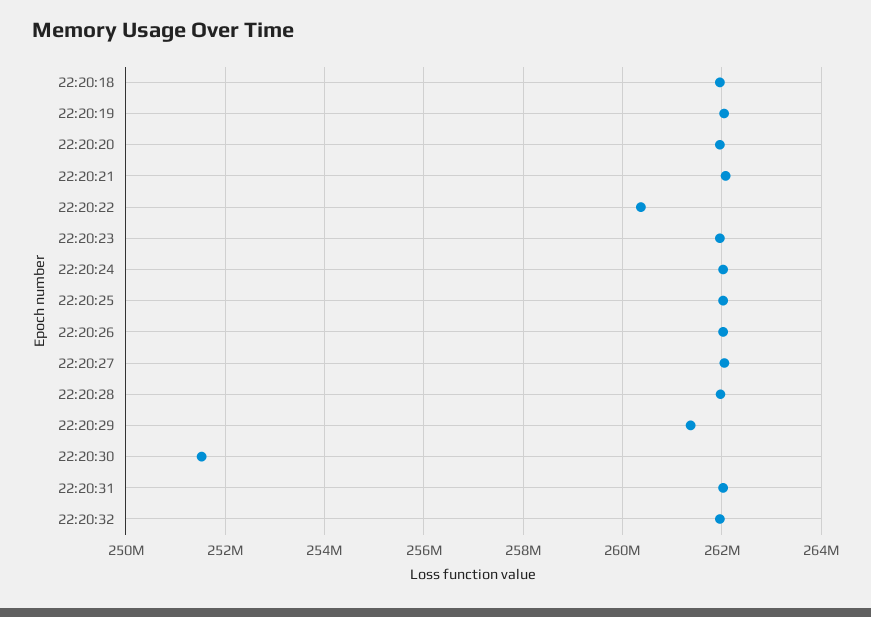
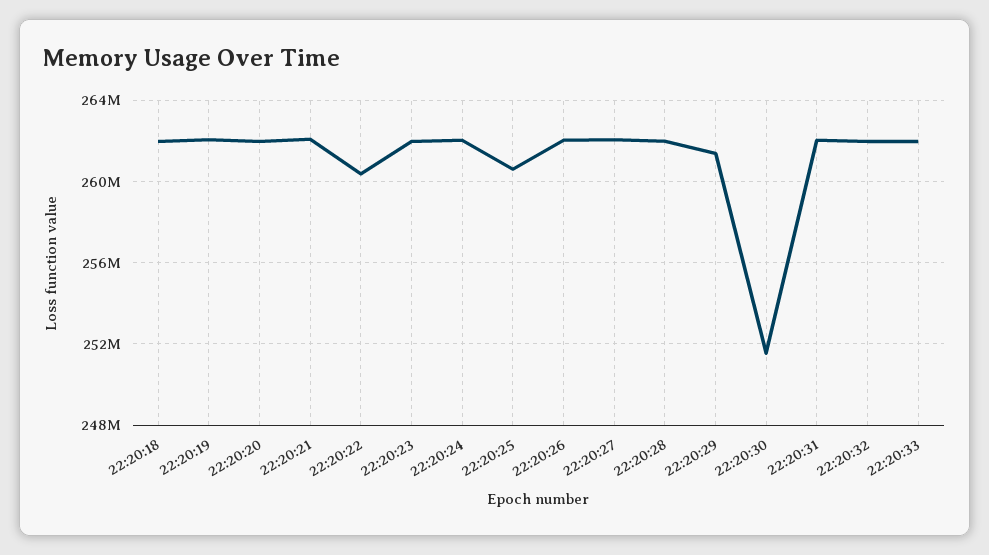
22:20:25: 262000000 -> 260500000
22:20:33: none -> 262000000

